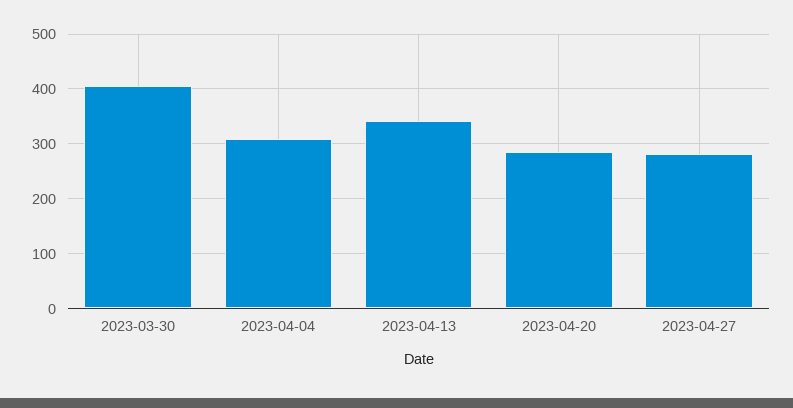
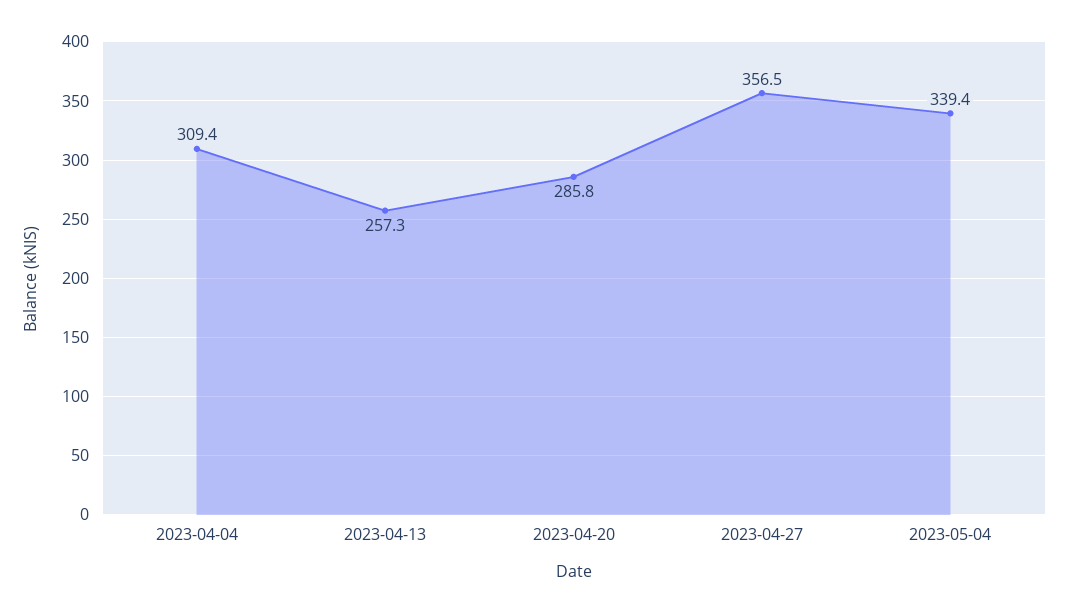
2023-03-30: 400 -> none
2023-04-13: 340 -> 257.3
2023-04-27: 280 -> 356.5
2023-05-04: none -> 339.4

